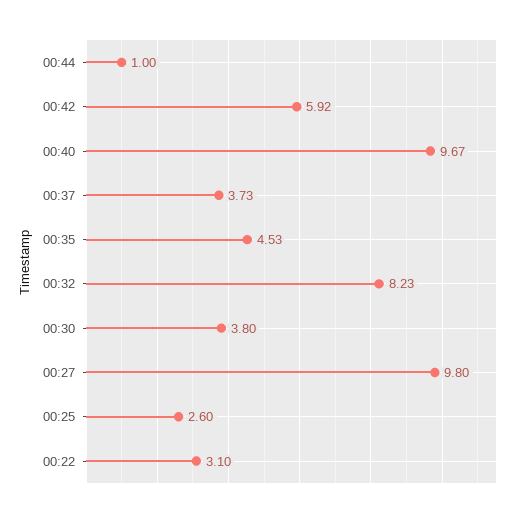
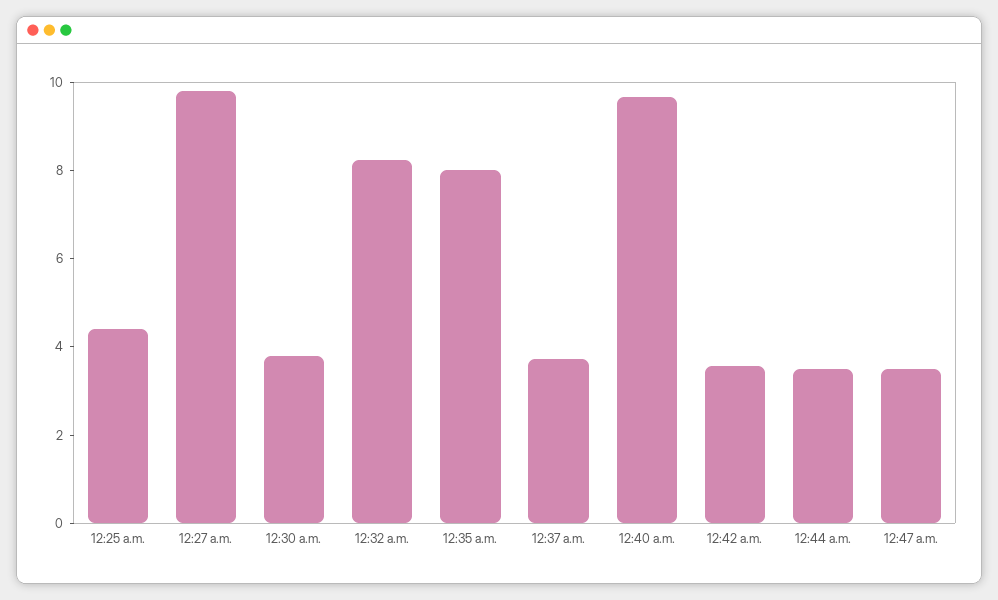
00:44: 1 -> 3.5
00:42: 5.92 -> 3.5
00:35: 4.53 -> 8
00:25: 2.6 -> 4.5
00:22: 3.1 -> none
12:47 a.m.: none -> 3.5

